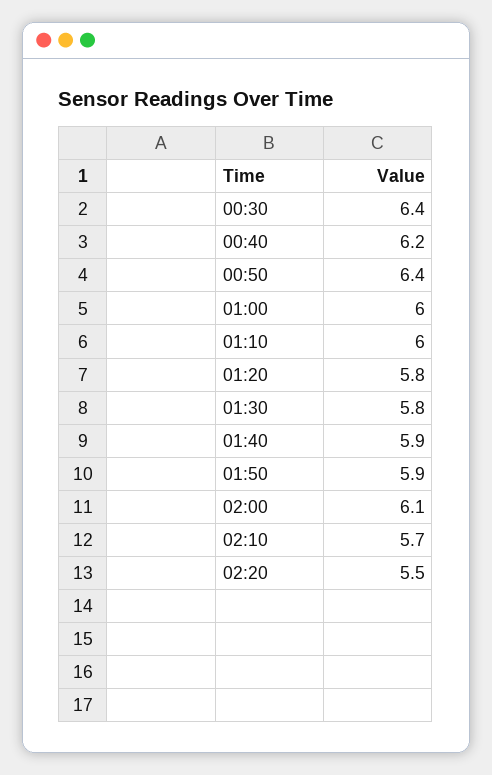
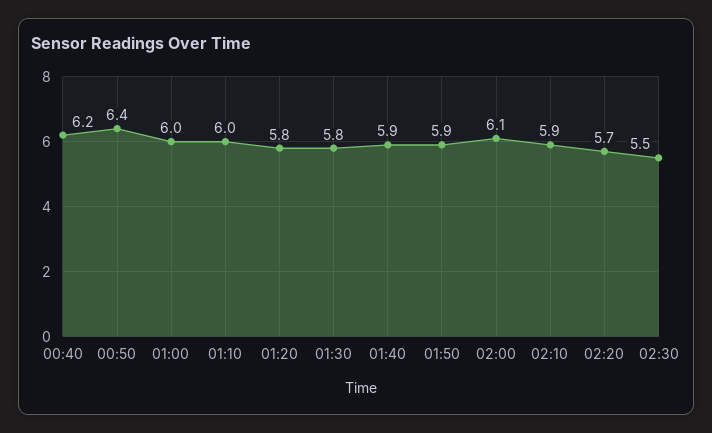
00:30: 6.4 -> none
02:10: 5.7 -> 5.9
02:20: 5.5 -> 5.7
02:30: none -> 5.5

